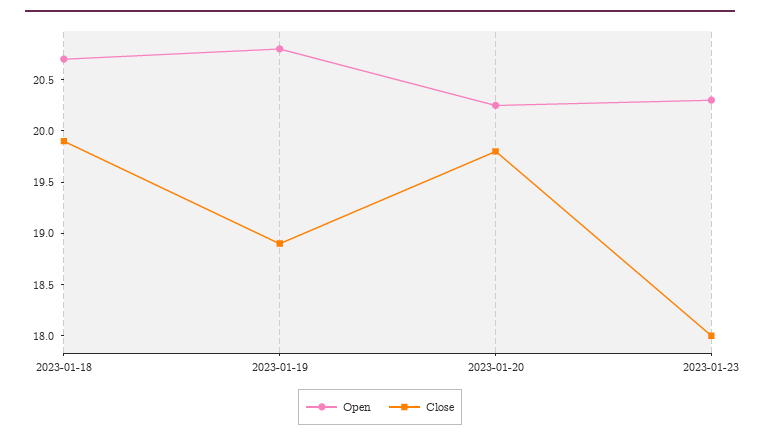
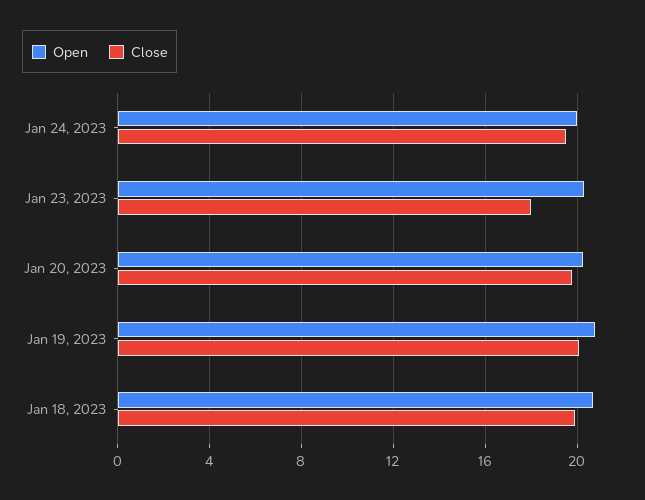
Close, 2023-01-19: 18.9 -> 20
Open, Jan 24, 2023: none -> 20
Close, Jan 24, 2023: none -> 19.5

